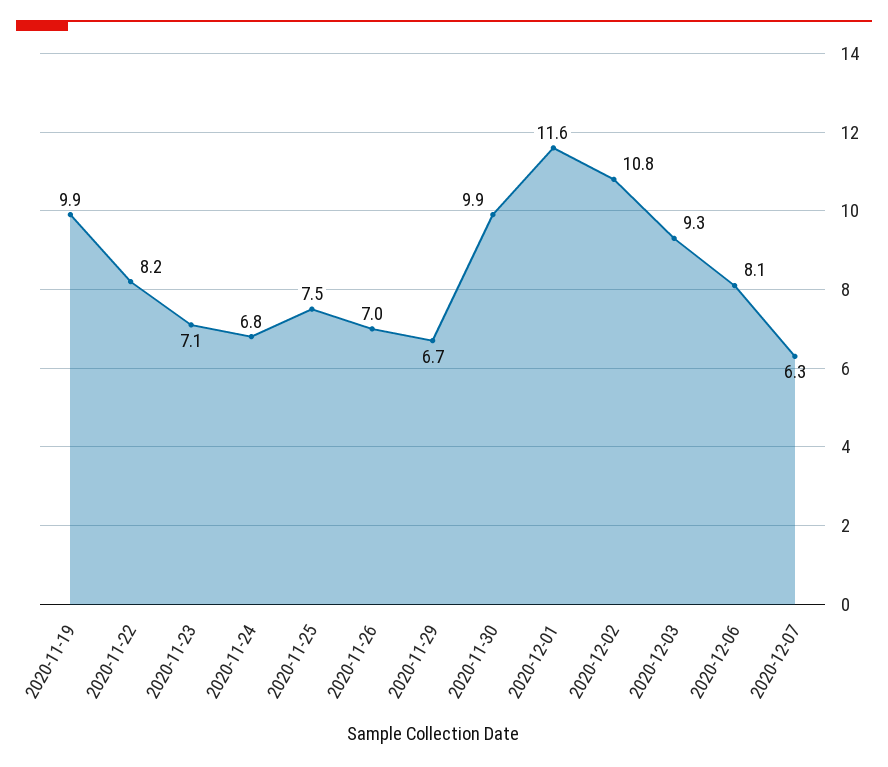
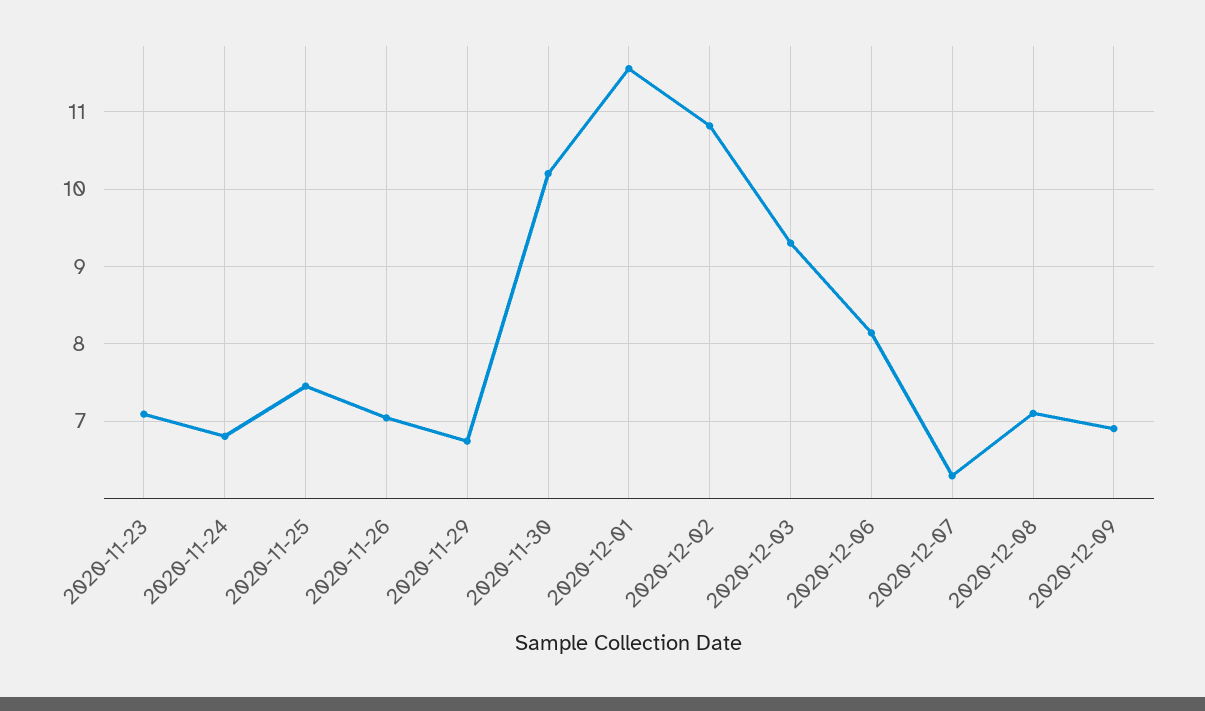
2020-11-19: 9.9 -> none
2020-11-22: 8.2 -> none
2020-11-30: 9.9 -> 10.2
2020-12-08: none -> 7.1
2020-12-09: none -> 6.9

